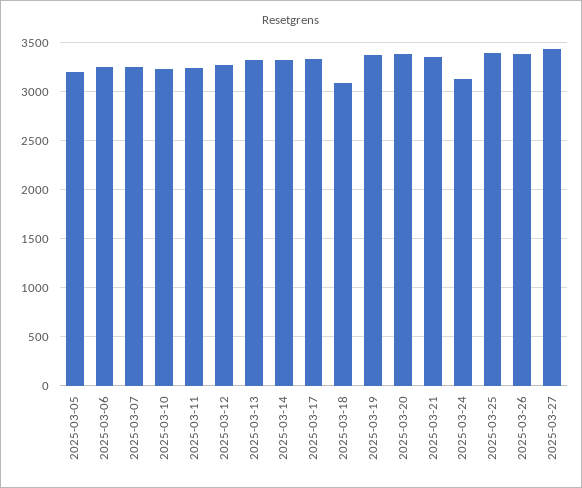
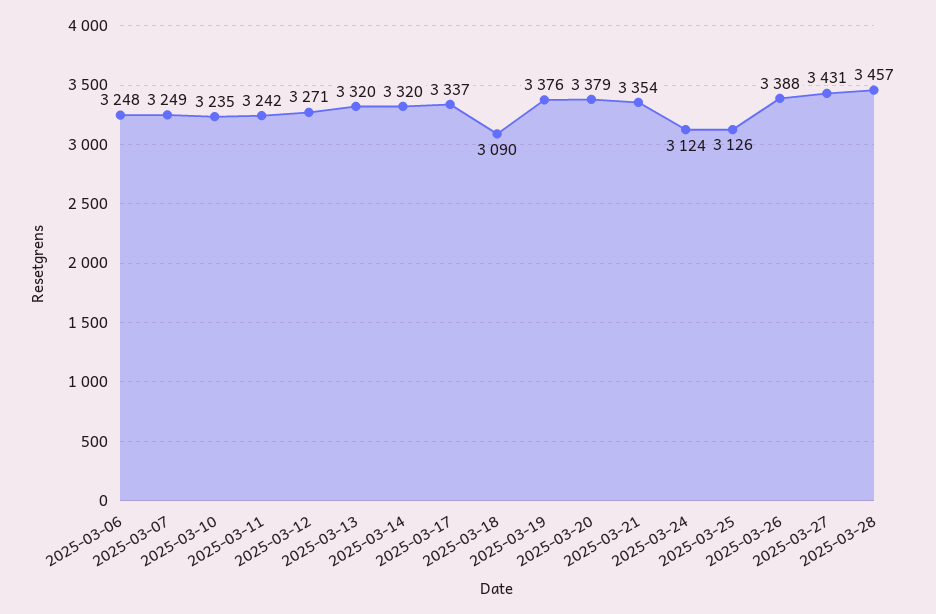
2025-03-05: 3200 -> none
2025-03-25: 3400 -> 3126
2025-03-28: none -> 3457

